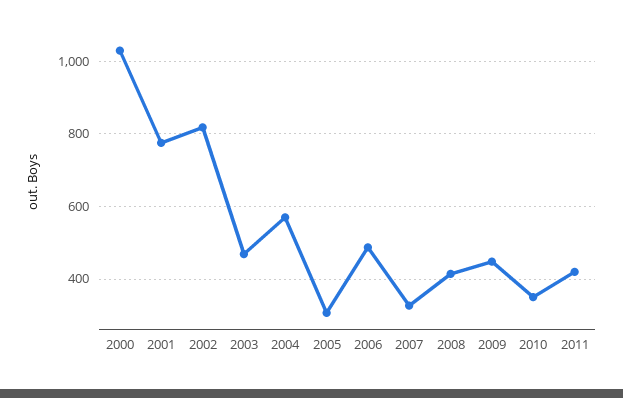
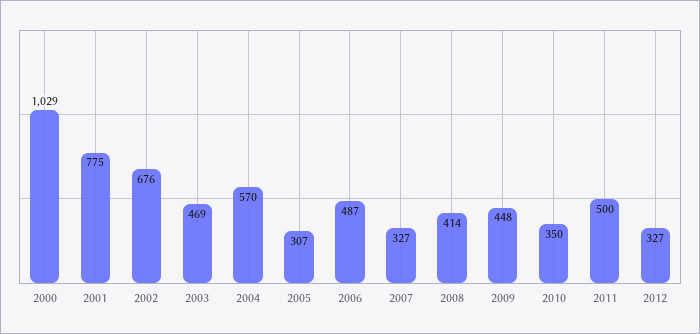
2002: 820 -> 676
2011: 420 -> 500
2012: none -> 327

